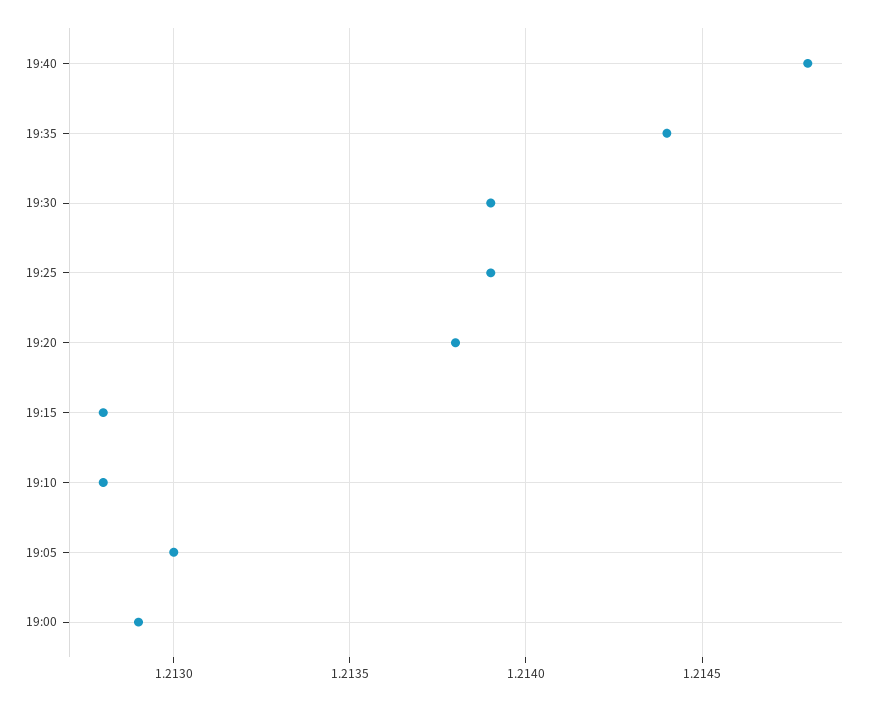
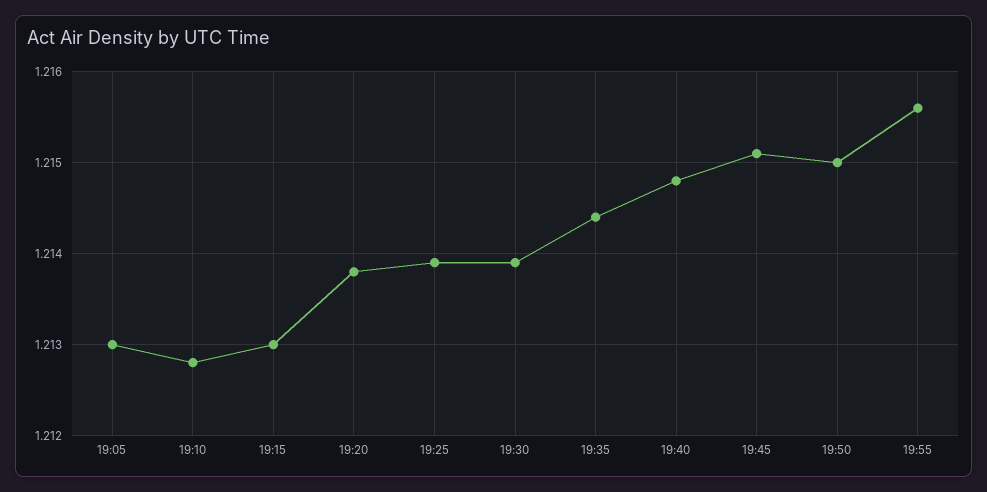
19:15: 1.2128 -> 1.213
19:00: 1.2129 -> none
19:45: none -> 1.2151
19:50: none -> 1.215
19:55: none -> 1.2156

